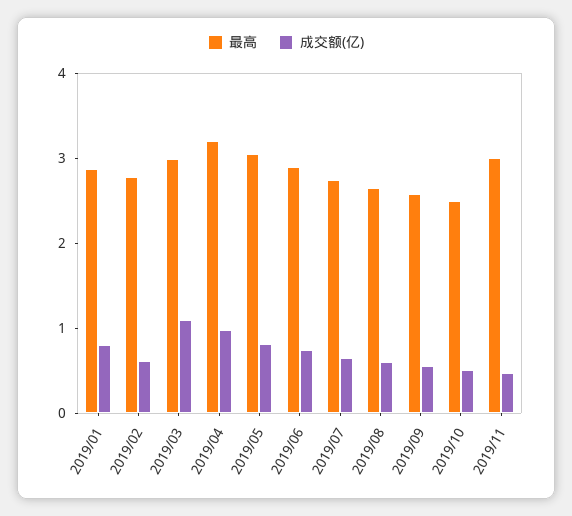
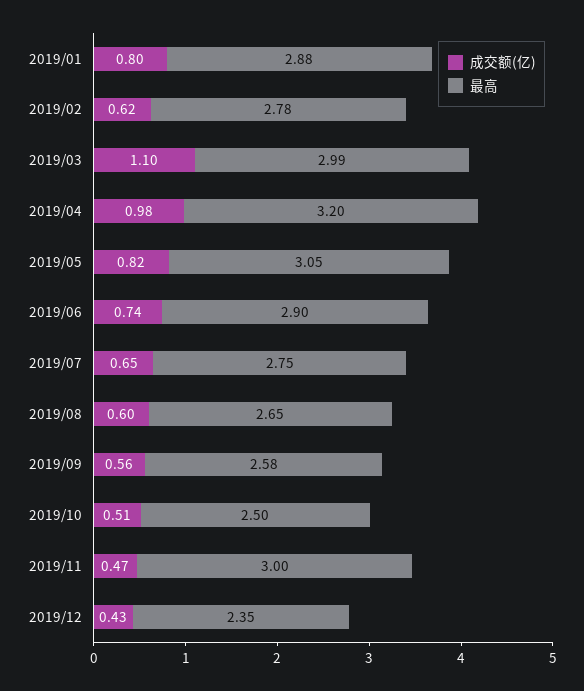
成交额(亿), 2019/12: none -> 0.43
最高, 2019/12: none -> 2.35

